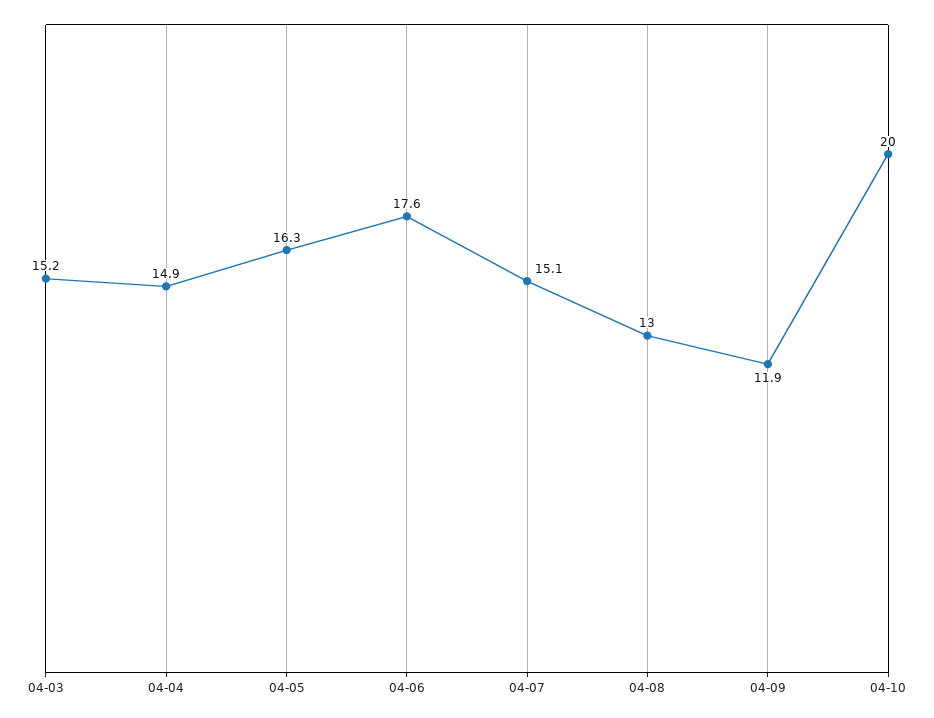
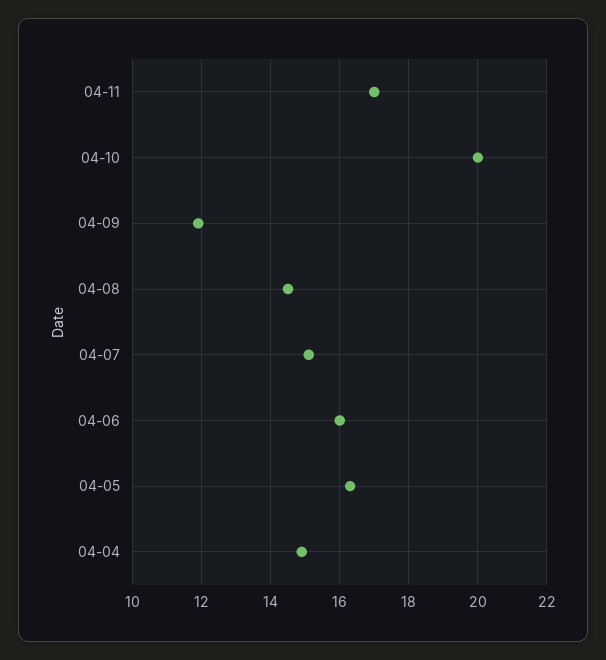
04-03: 15.2 -> none
04-06: 17.6 -> 16
04-08: 13 -> 14.5
04-11: none -> 17

